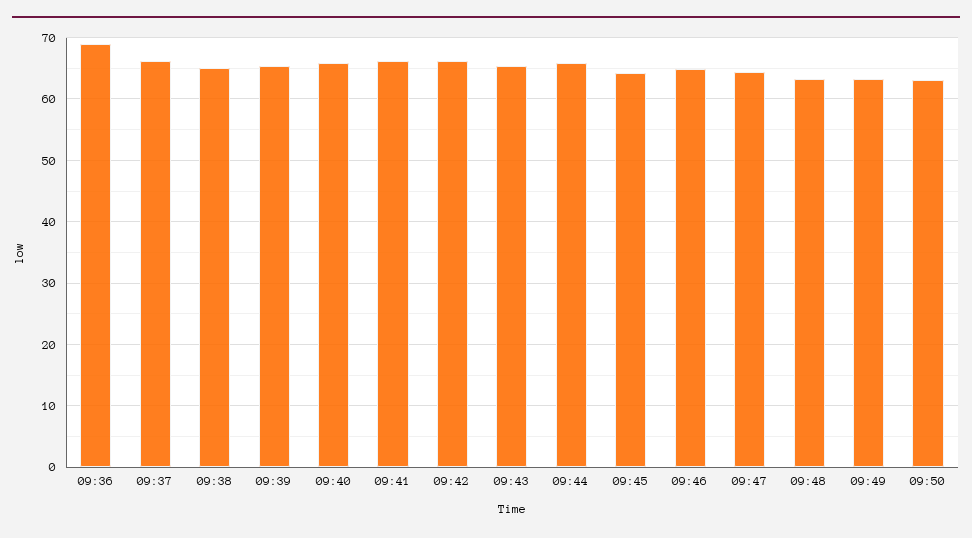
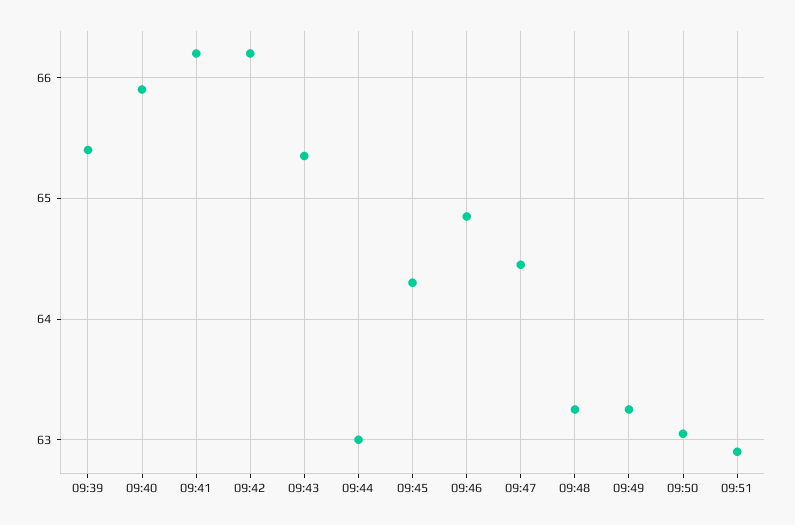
09:36: 69 -> none
09:37: 66 -> none
09:38: 65 -> none
09:44: 66 -> 63
09:51: none -> 62.9

